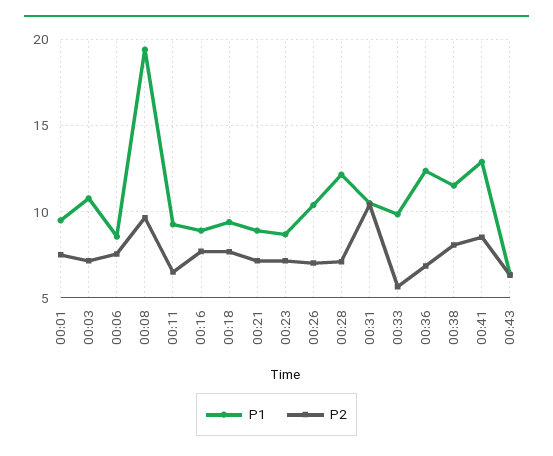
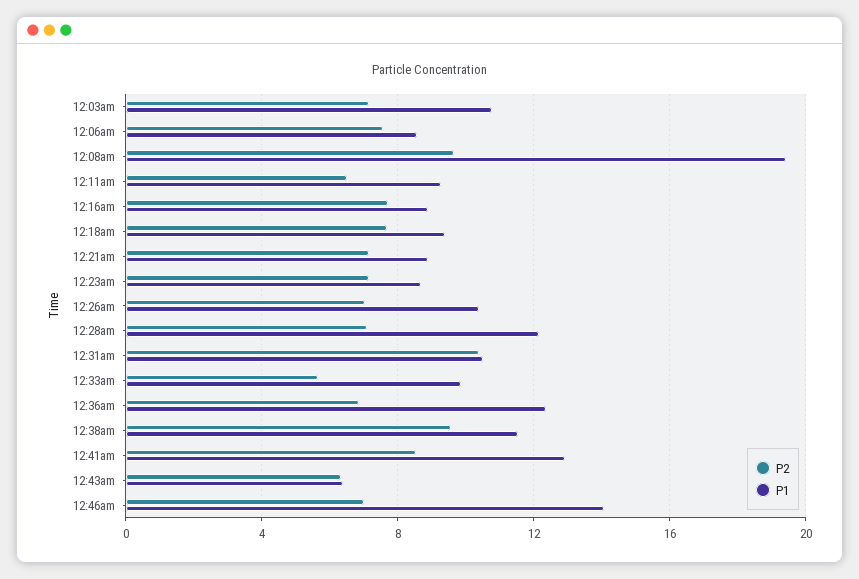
P1, 00:01: 9.5 -> none
P2, 00:01: 7.5 -> none
P2, 00:38: 8 -> 9.5
P2, 12:46am: none -> 7
P1, 12:46am: none -> 14

